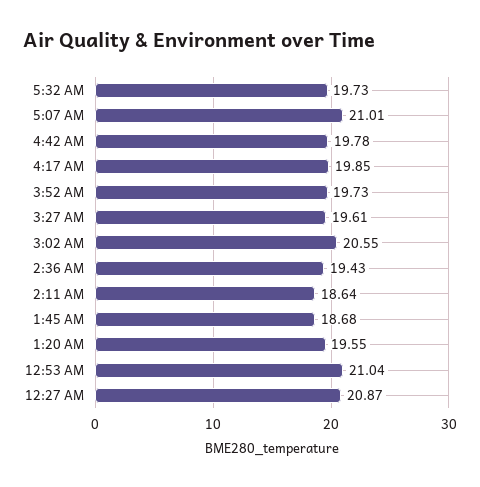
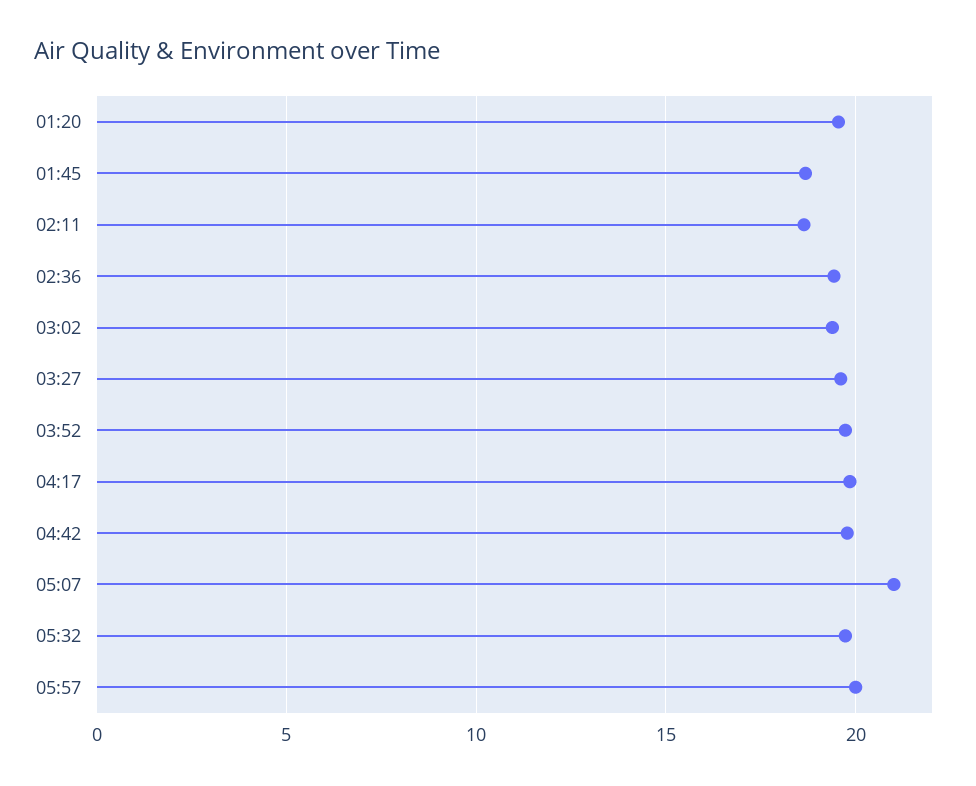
3:02 AM: 20.55 -> 19.5
12:53 AM: 21.04 -> none
12:27 AM: 20.87 -> none
05:57: none -> 20

